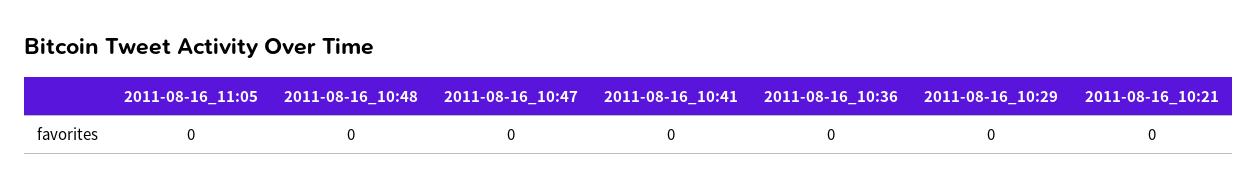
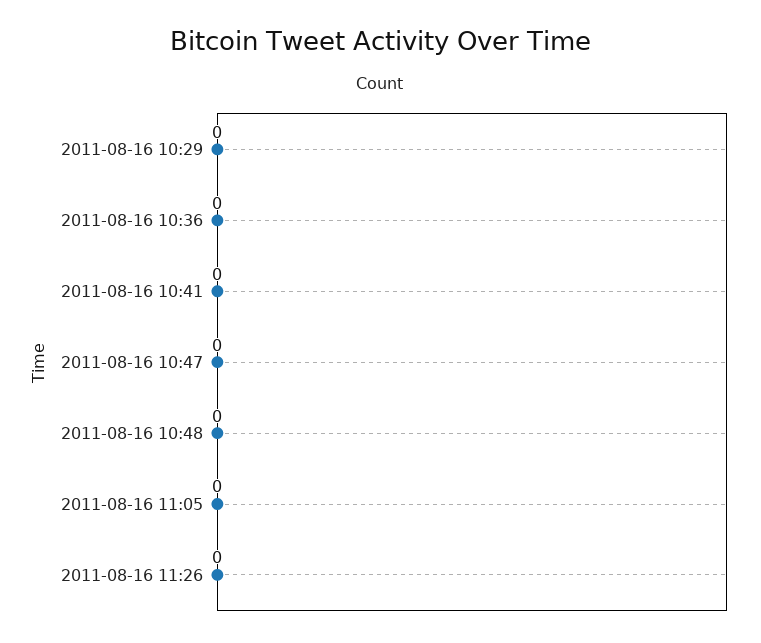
2011-08-16_10:21: 0 -> none
2011-08-16 11:26: none -> 0

